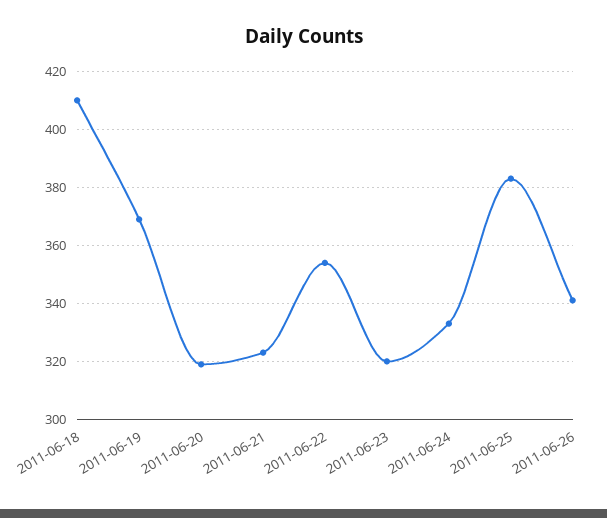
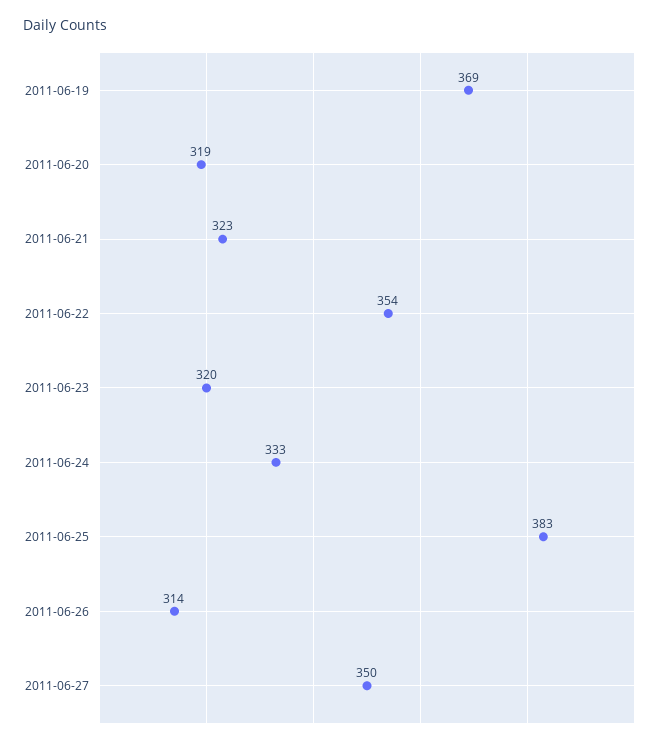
2011-06-18: 410 -> none
2011-06-26: 340 -> 314
2011-06-27: none -> 350

